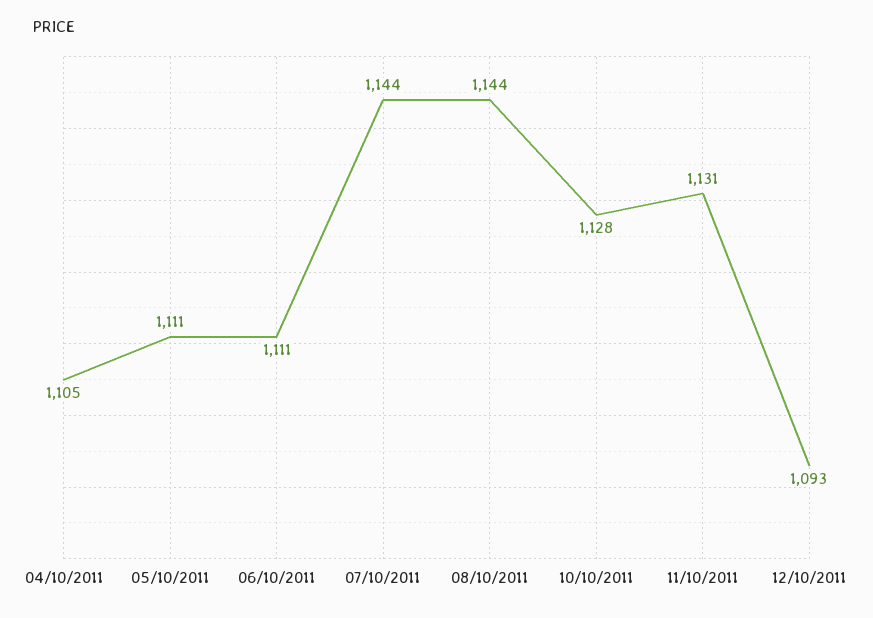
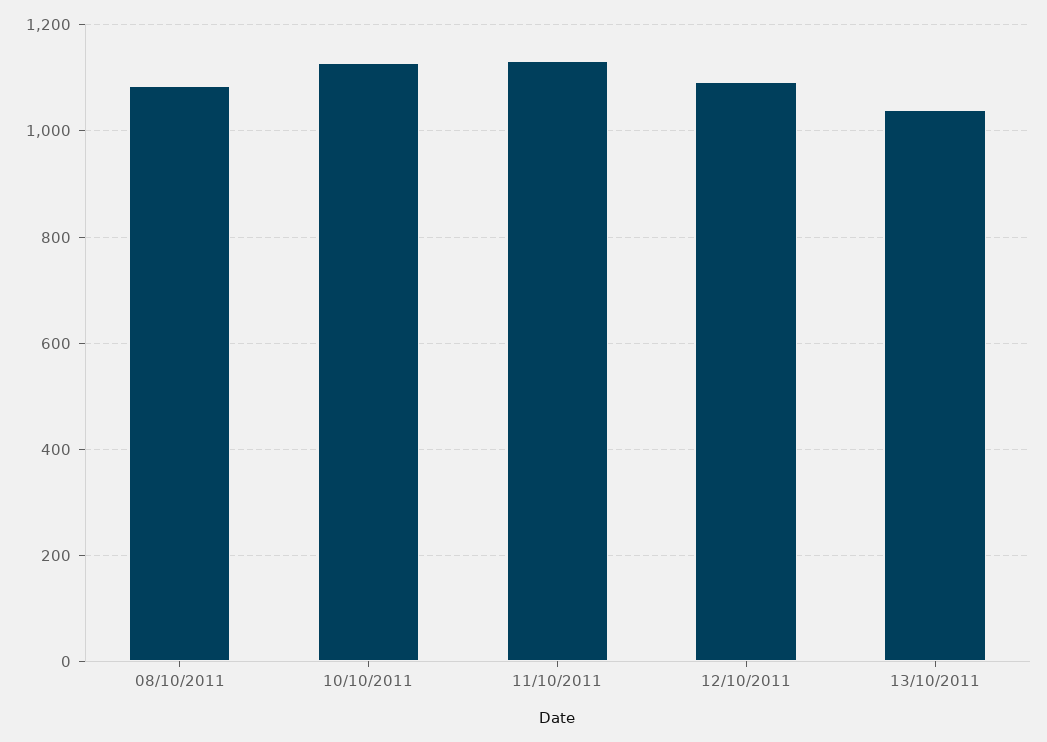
04/10/2011: 1105 -> none
05/10/2011: 1111 -> none
06/10/2011: 1111 -> none
07/10/2011: 1144 -> none
08/10/2011: 1144 -> 1080
13/10/2011: none -> 1040

